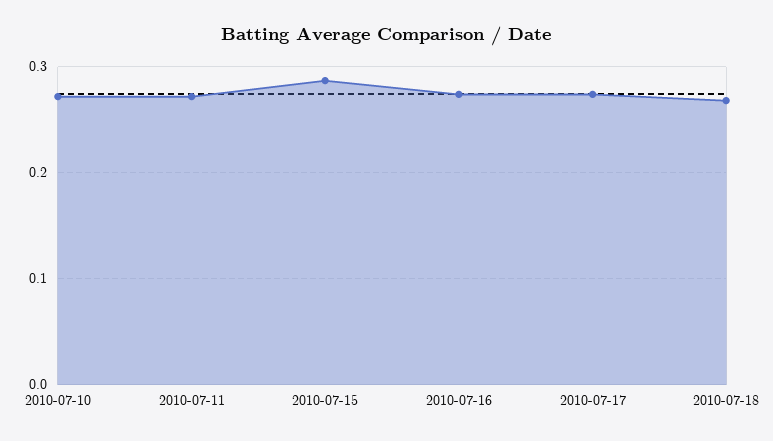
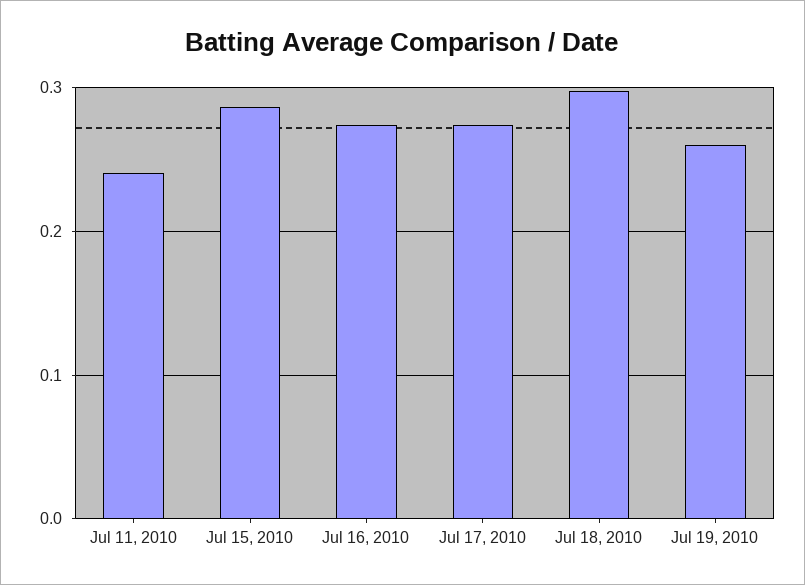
2010-07-10: 0.27 -> none
2010-07-11: 0.27 -> 0.24
2010-07-18: 0.27 -> 0.3
Jul 19, 2010: none -> 0.26

